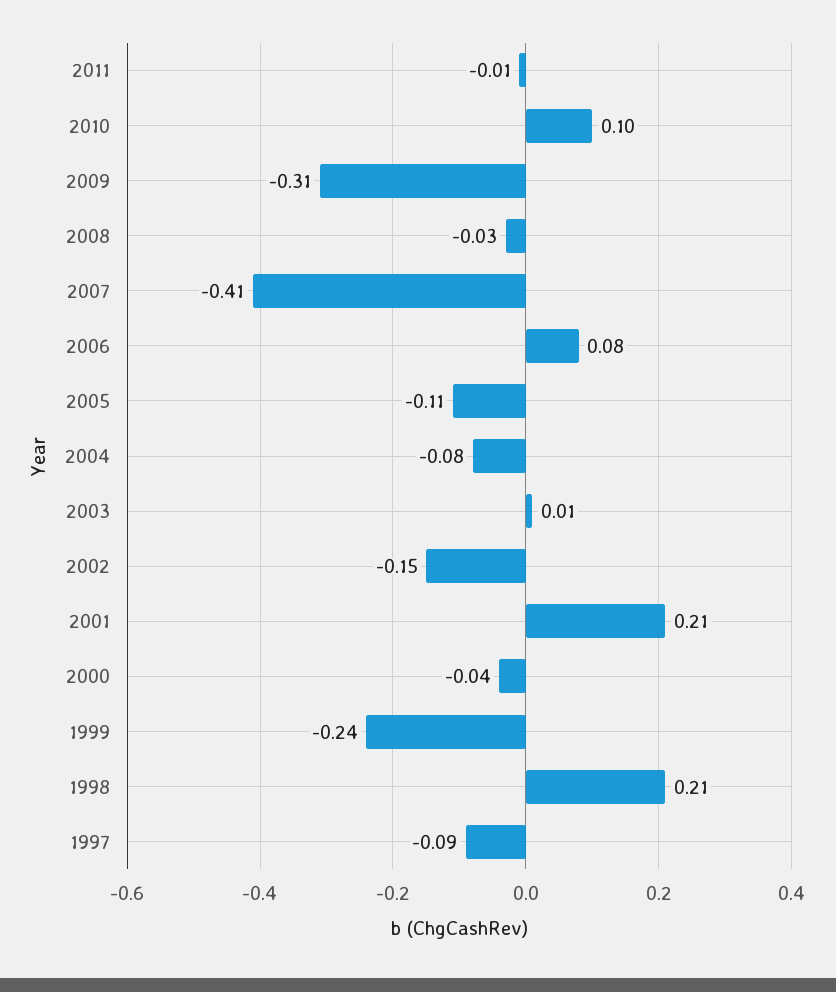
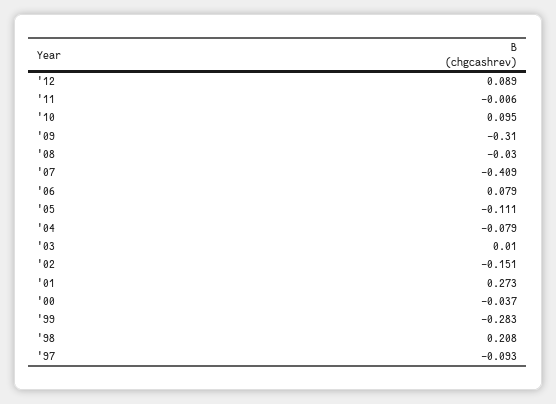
2001: 0.21 -> 0.273
1999: -0.24 -> -0.283
'12: none -> 0.089

